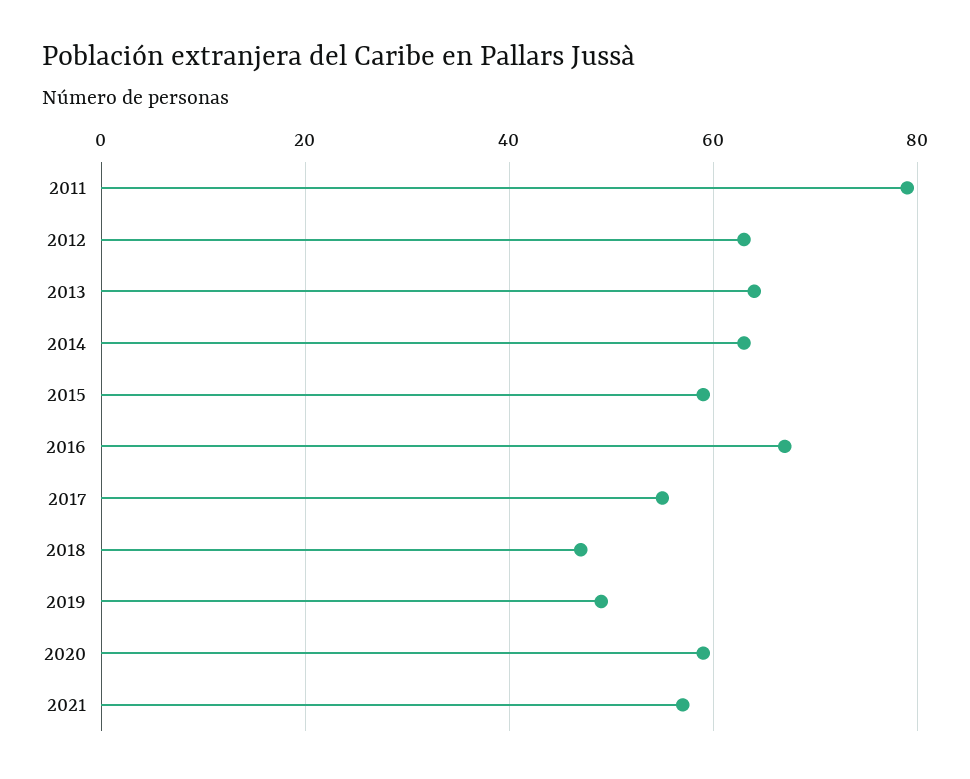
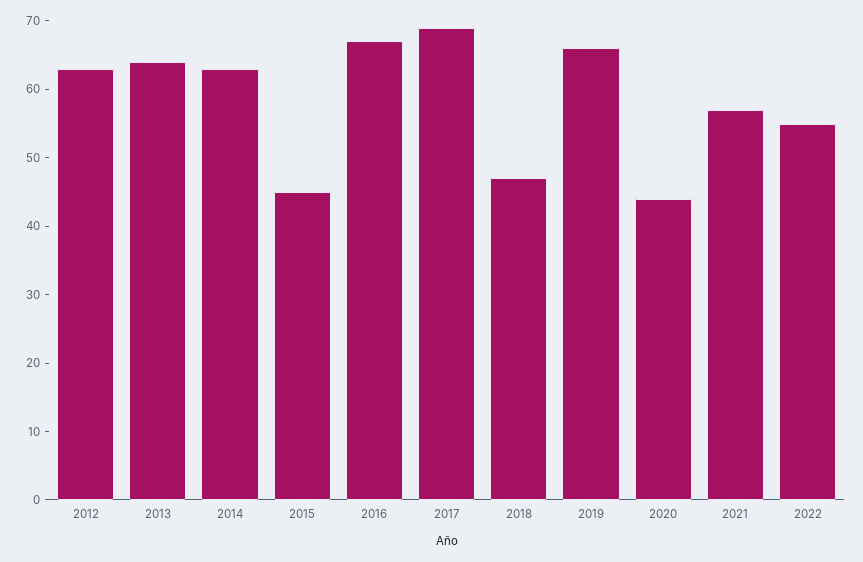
2011: 80 -> none
2015: 60 -> 45
2017: 55 -> 70
2019: 50 -> 65
2020: 60 -> 45
2022: none -> 55

